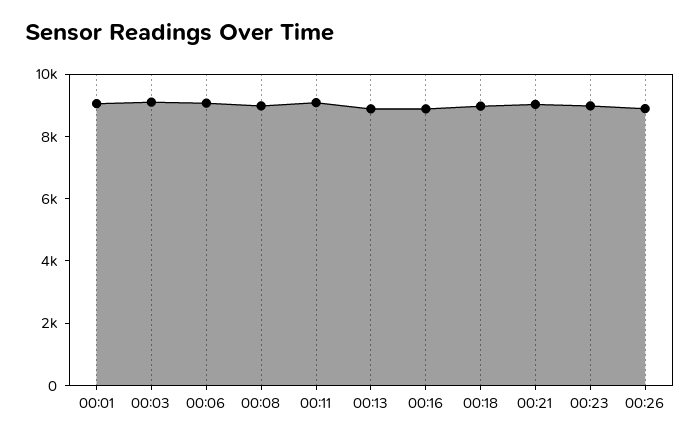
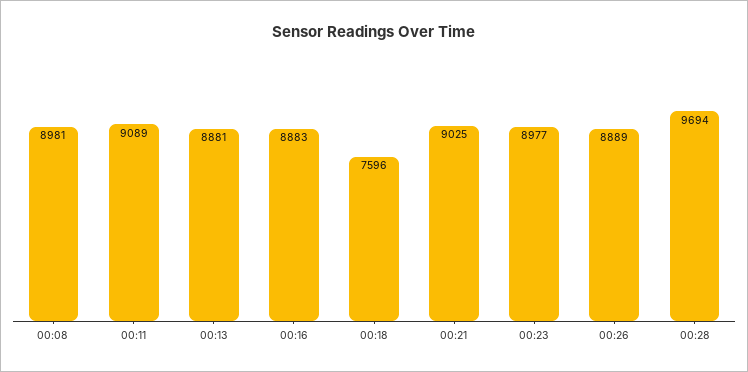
00:01: 9000 -> none
00:03: 9000 -> none
00:06: 9000 -> none
00:18: 9000 -> 7596
00:28: none -> 9694

